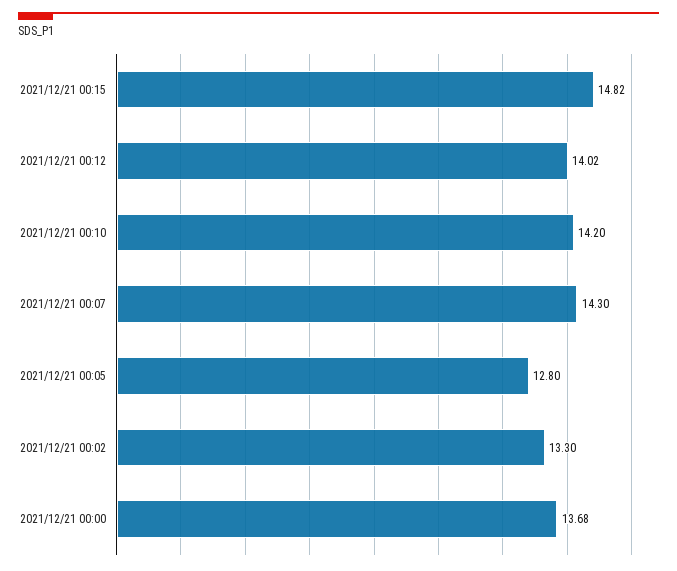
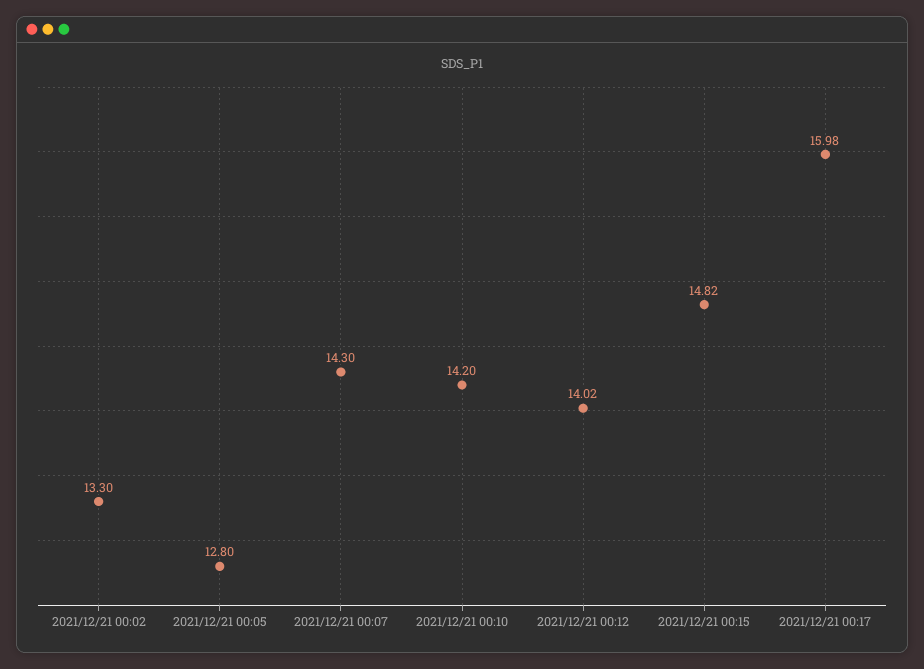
2021/12/21 00:00: 13.68 -> none
2021/12/21 00:17: none -> 15.98

